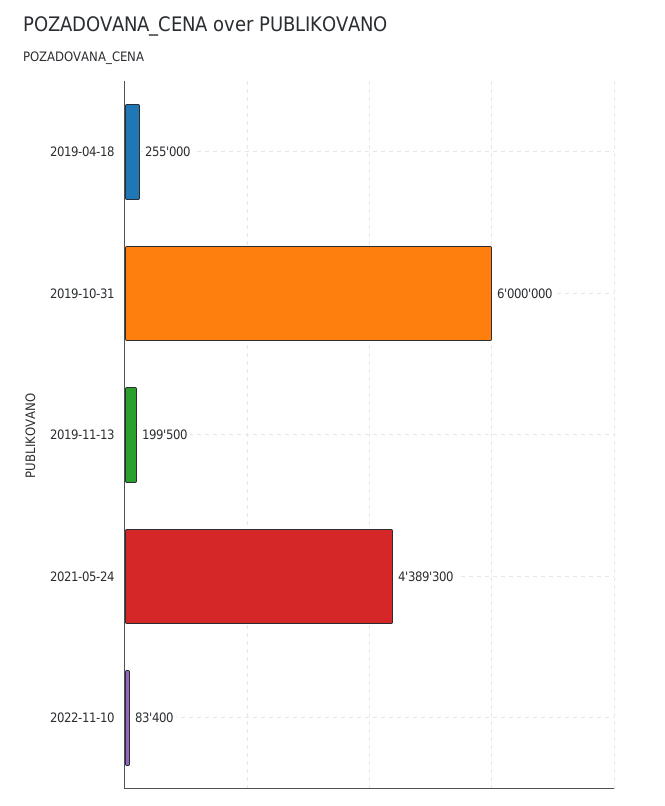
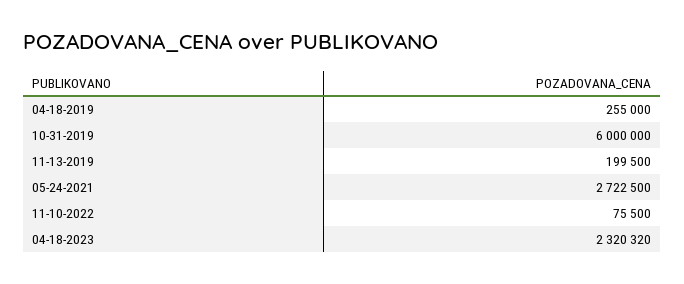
2021-05-24: 4389300 -> 2722500
2022-11-10: 83400 -> 75500
04-18-2023: none -> 2320320

